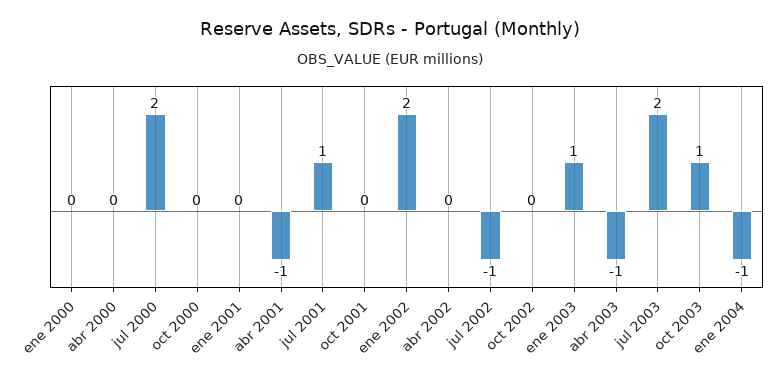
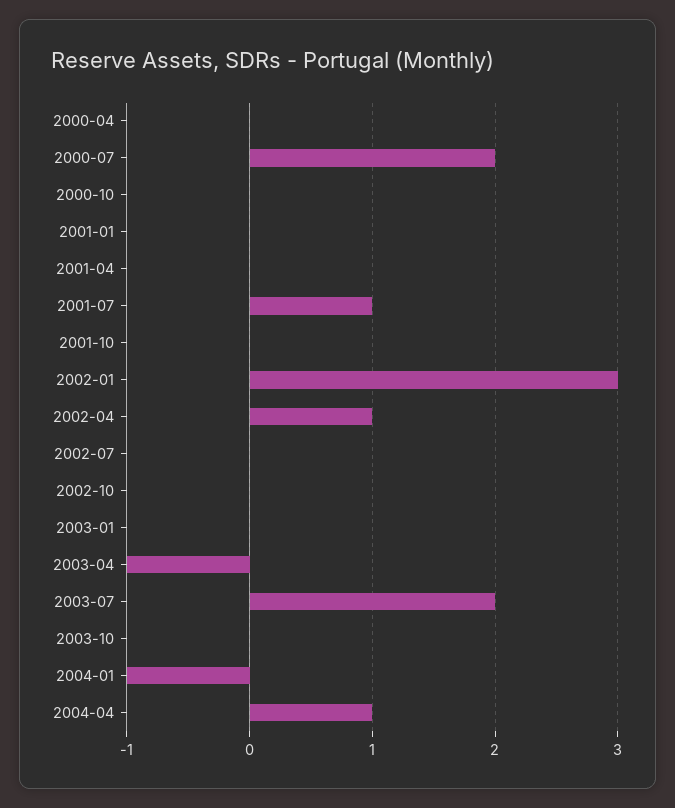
ene 2000: 0 -> none
abr 2001: -1 -> 0
ene 2002: 2 -> 3
abr 2002: 0 -> 1
jul 2002: -1 -> 0
ene 2003: 1 -> 0
oct 2003: 1 -> 0
2004-04: none -> 1

